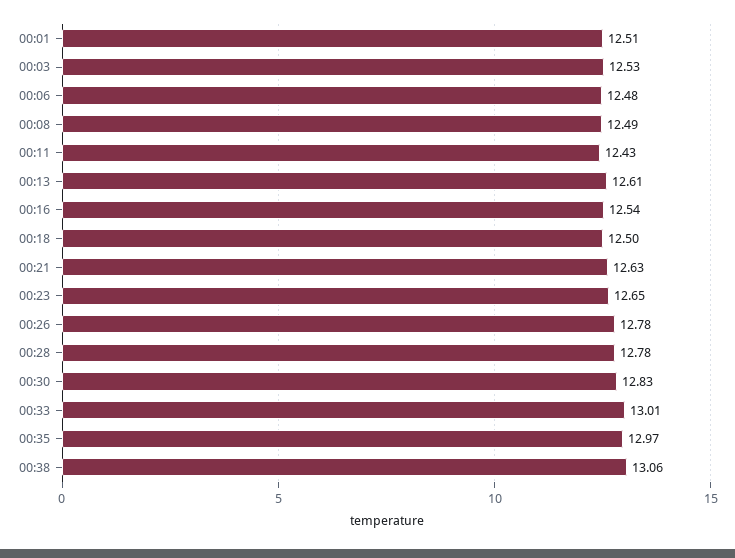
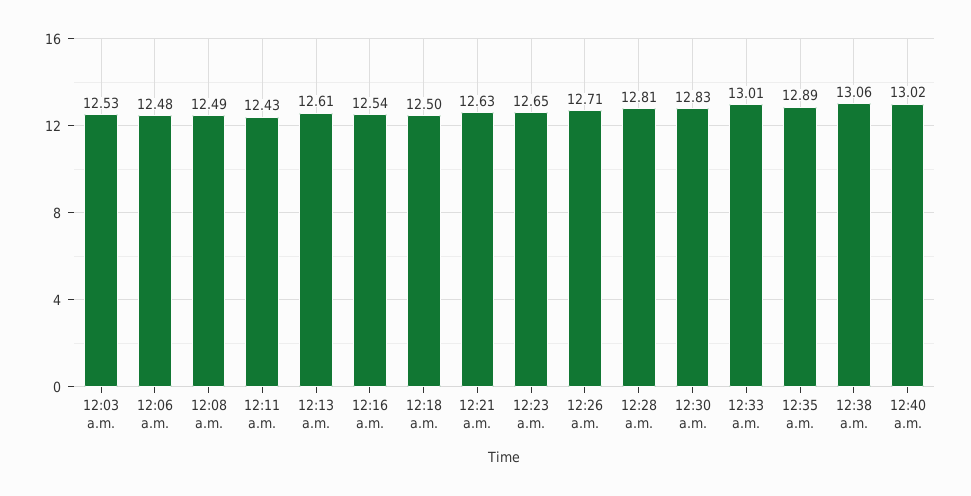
00:01: 12.51 -> none
00:26: 12.78 -> 12.71
00:28: 12.78 -> 12.81
00:35: 12.97 -> 12.89
12:40 a.m.: none -> 13.02

